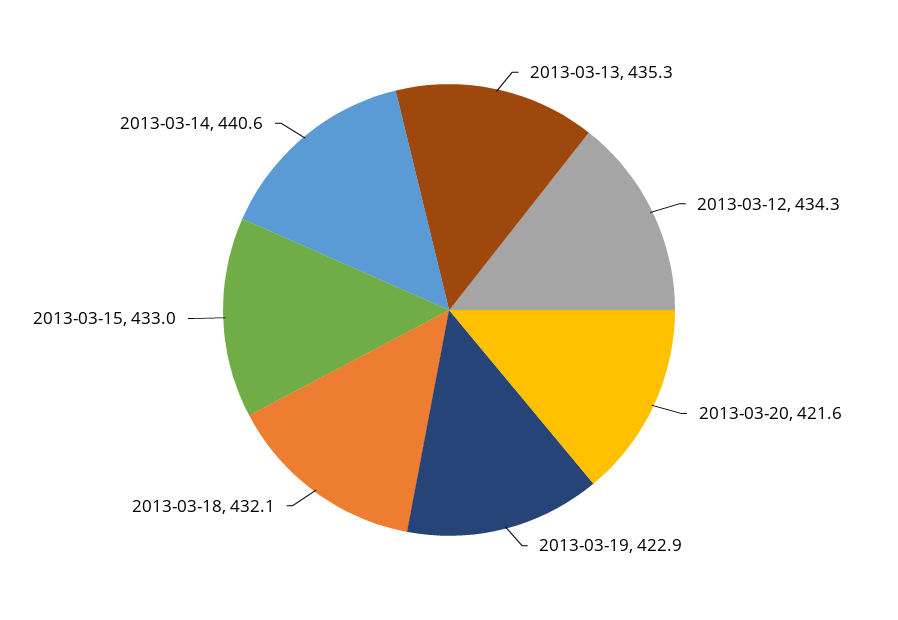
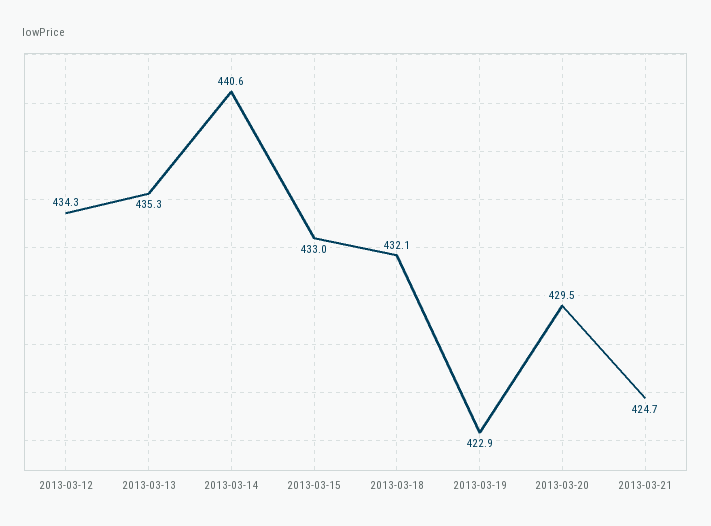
2013-03-20: 421.6 -> 429.5
2013-03-21: none -> 424.7

